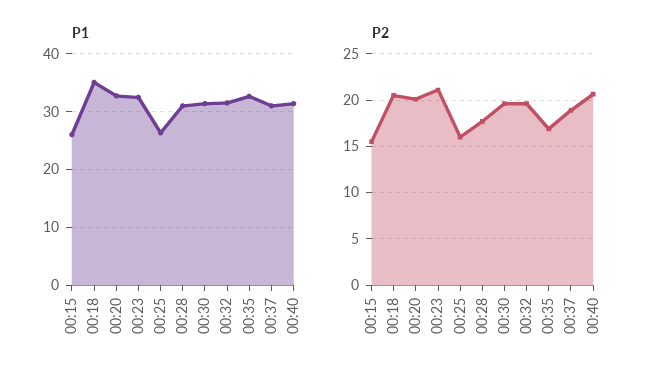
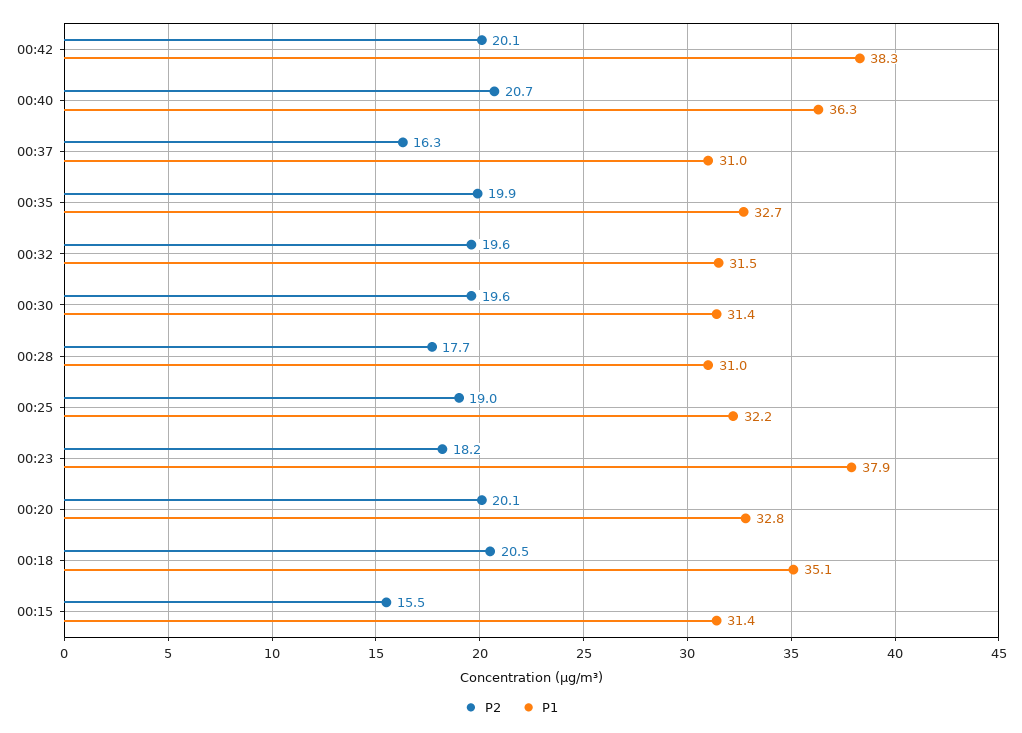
P1, 00:15: 26 -> 31.4
P1, 00:23: 32 -> 37.9
P1, 00:25: 26 -> 32.2
P1, 00:40: 32 -> 36.3
P2, 00:23: 21 -> 18.2
P2, 00:25: 16 -> 19
P2, 00:35: 17 -> 19.9
P2, 00:37: 19 -> 16.3
P2, 00:42: none -> 20.1
P1, 00:42: none -> 38.3

